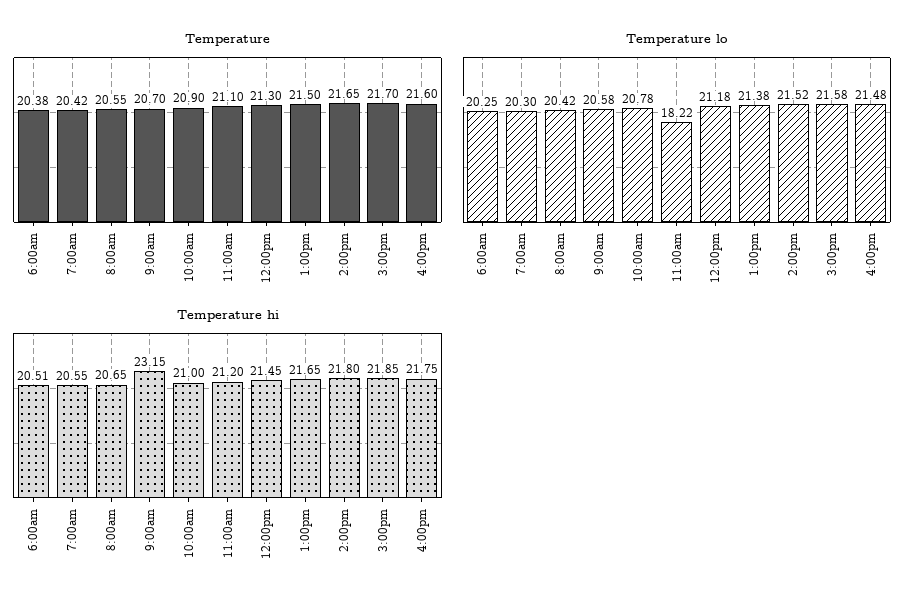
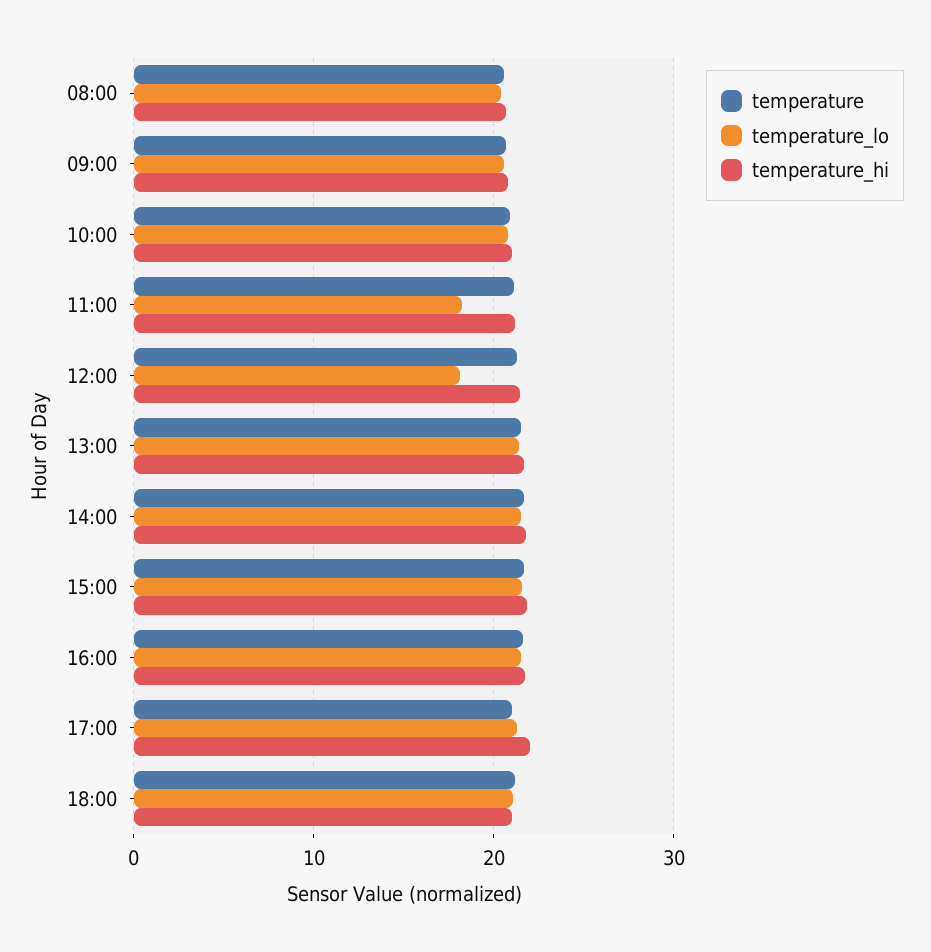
Temperature, 6:00am: 20.38 -> none
Temperature, 7:00am: 20.42 -> none
Temperature lo, 6:00am: 20.25 -> none
Temperature lo, 7:00am: 20.3 -> none
Temperature lo, 12:00pm: 21.18 -> 18
Temperature hi, 6:00am: 20.51 -> none
Temperature hi, 7:00am: 20.55 -> none
Temperature hi, 9:00am: 23.15 -> 21
Temperature, 17:00: none -> 21
Temperature lo, 17:00: none -> 21
Temperature hi, 17:00: none -> 22
Temperature, 18:00: none -> 21
Temperature lo, 18:00: none -> 21
Temperature hi, 18:00: none -> 21

